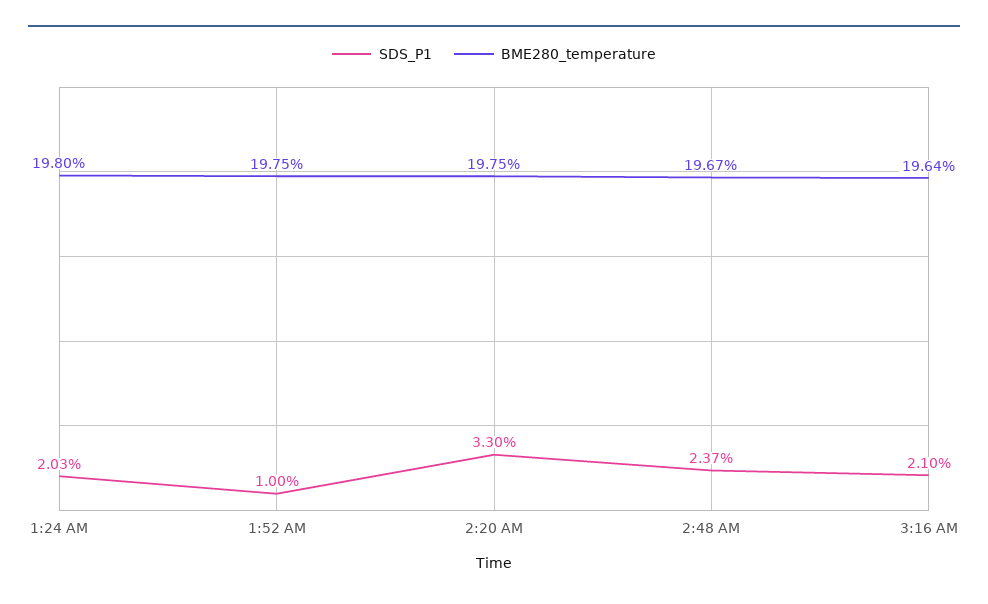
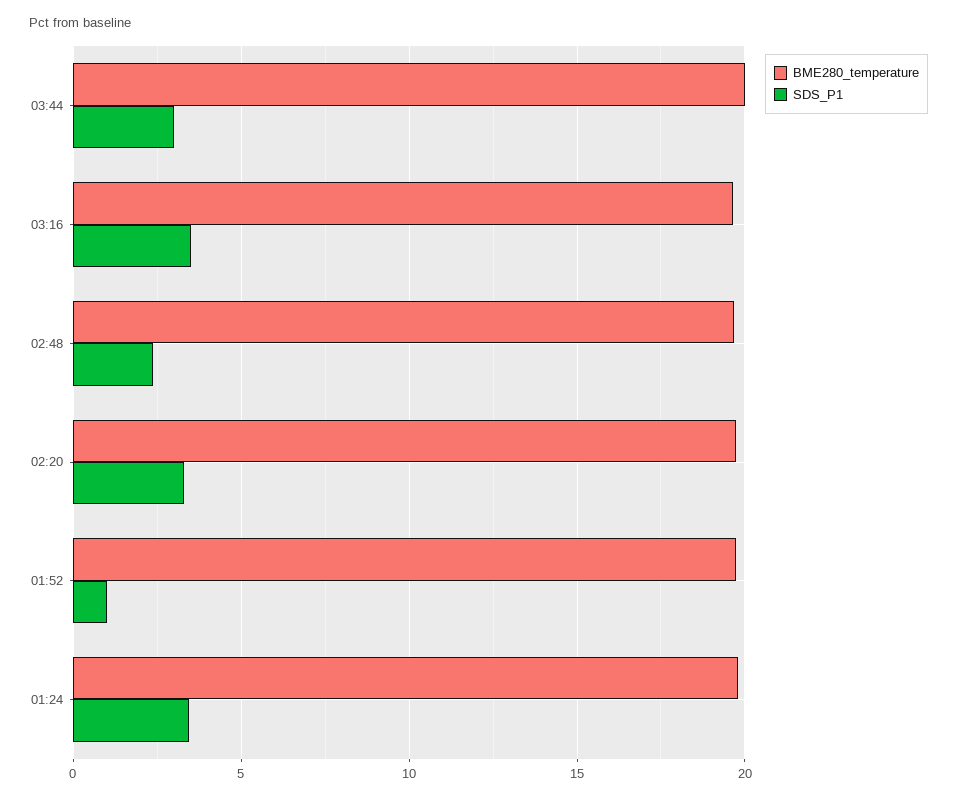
SDS_P1, 1:24 AM: 2.03 -> 3.5
SDS_P1, 3:16 AM: 2.1 -> 3.5
BME280_temperature, 03:44: none -> 20
SDS_P1, 03:44: none -> 3

